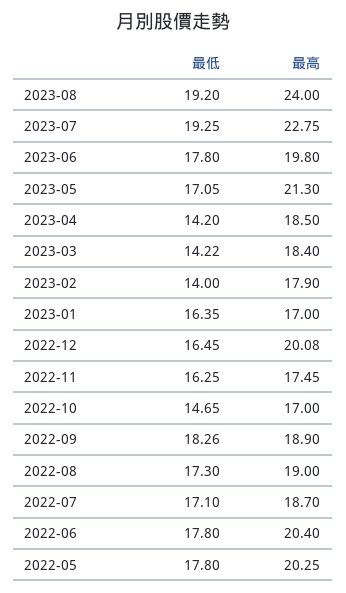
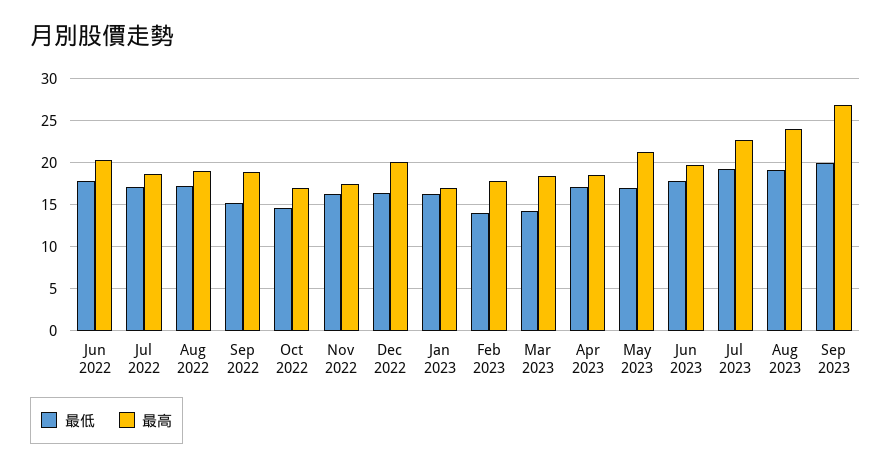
最低, 2023-04: 14.2 -> 17
最低, 2022-09: 18.26 -> 15
最低, 2022-05: 17.8 -> none
最高, 2022-05: 20.25 -> none
最低, Sep 2023: none -> 20
最高, Sep 2023: none -> 27

